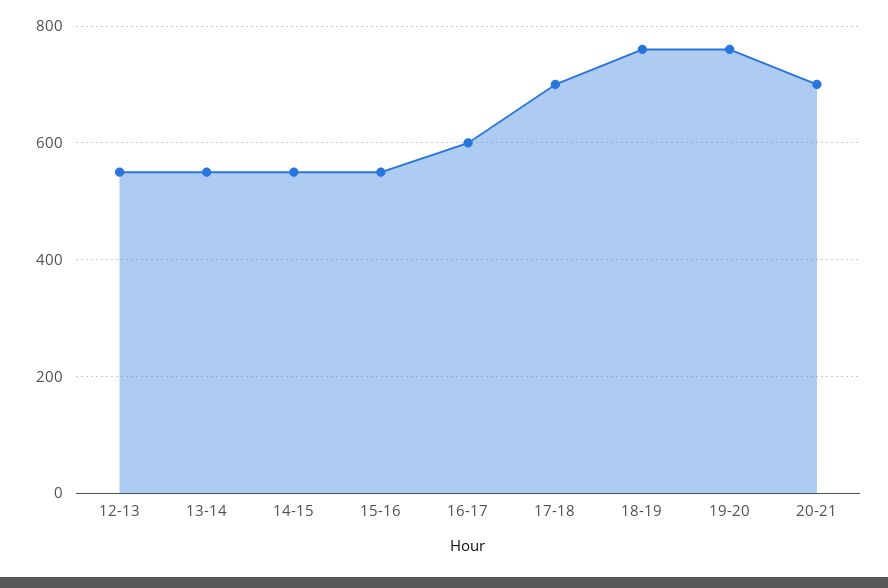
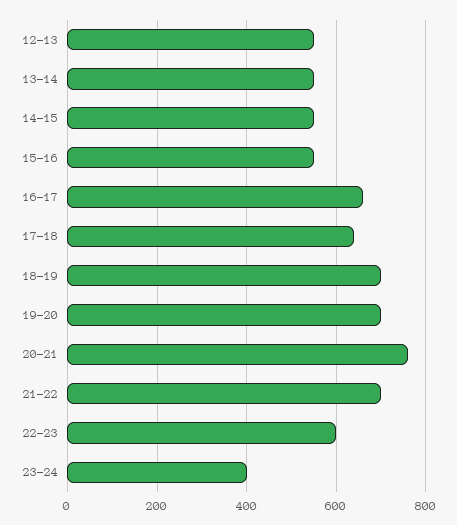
16-17: 600 -> 660
17-18: 700 -> 640
18-19: 760 -> 700
19-20: 760 -> 700
20-21: 700 -> 760
21-22: none -> 700
22-23: none -> 600
23-24: none -> 400

